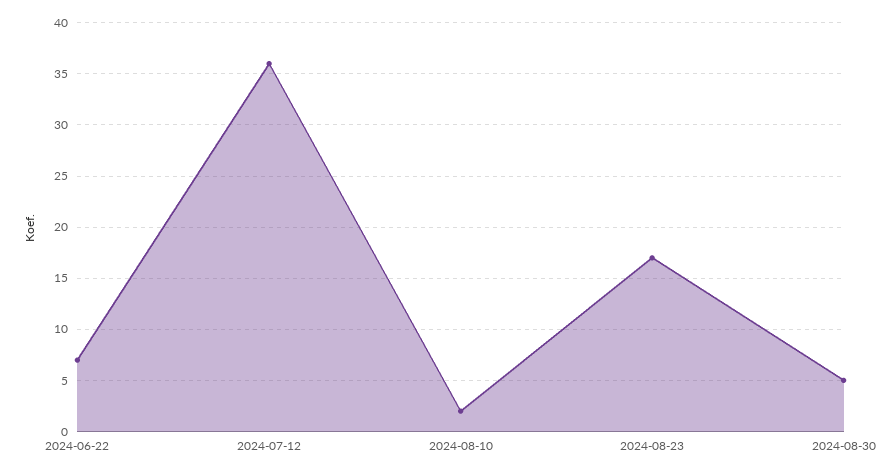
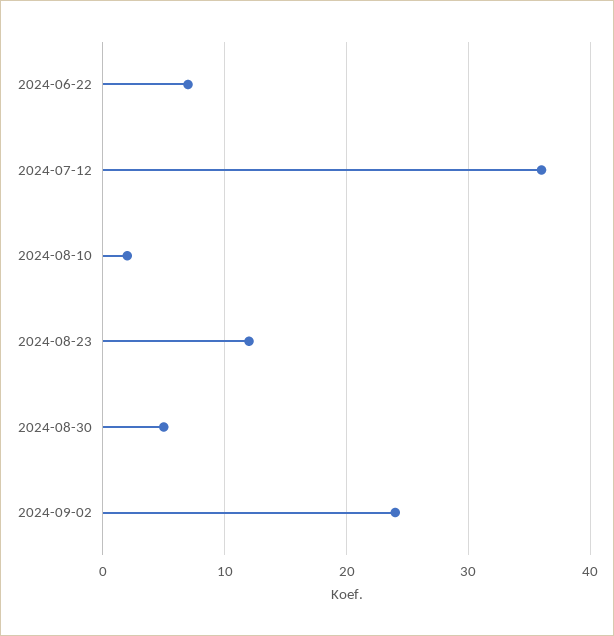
2024-08-23: 17 -> 12
2024-09-02: none -> 24

